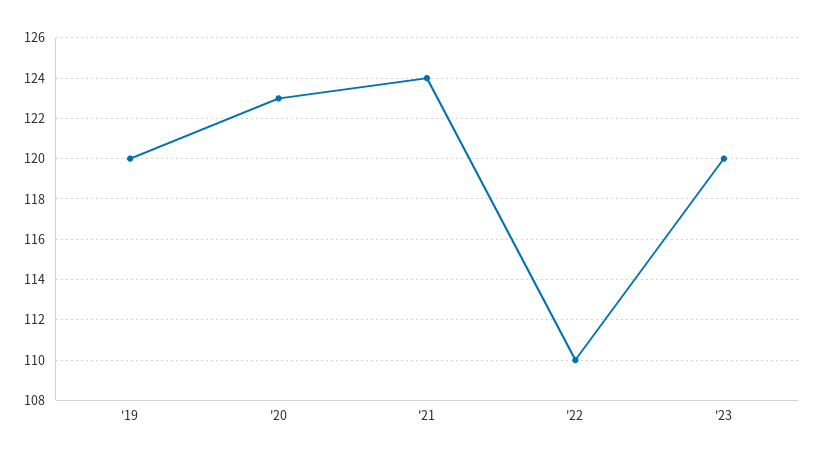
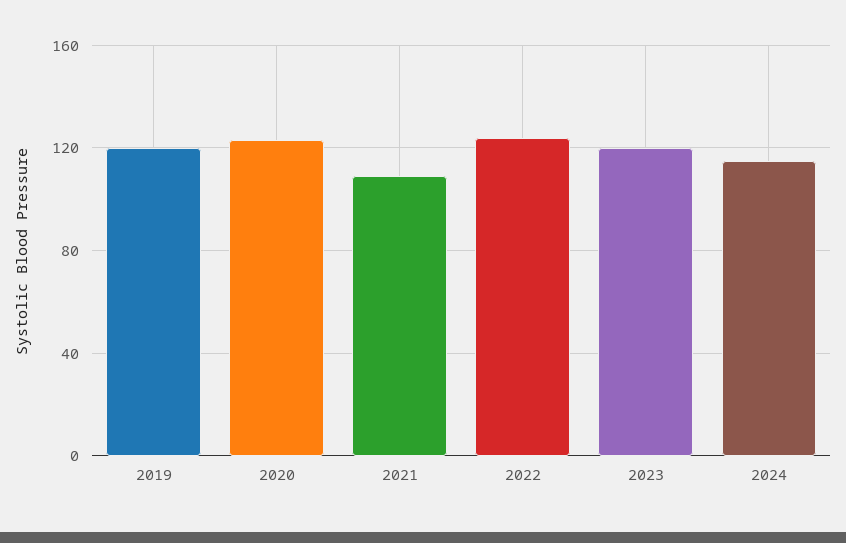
'21: 124 -> 110
'22: 110 -> 125
2024: none -> 115

